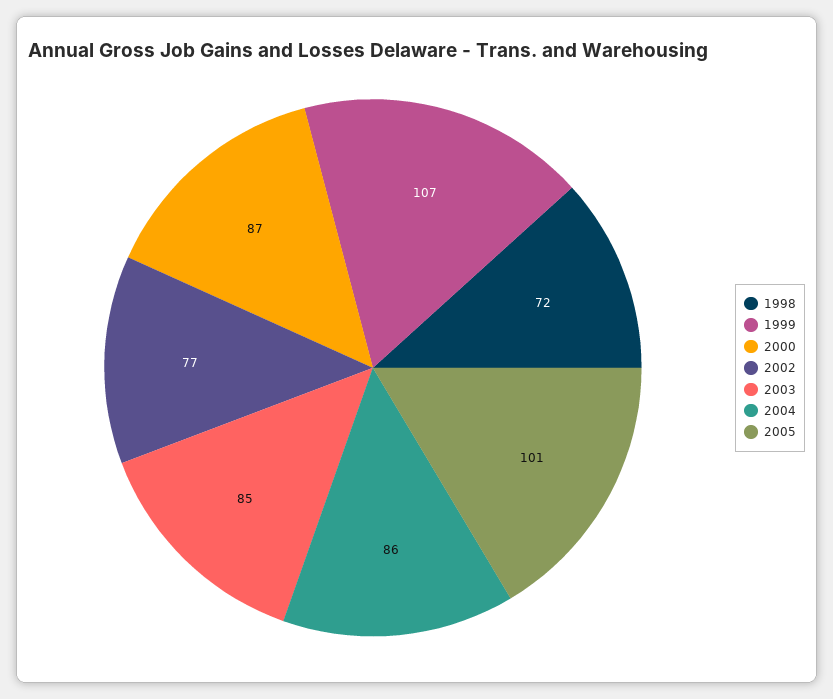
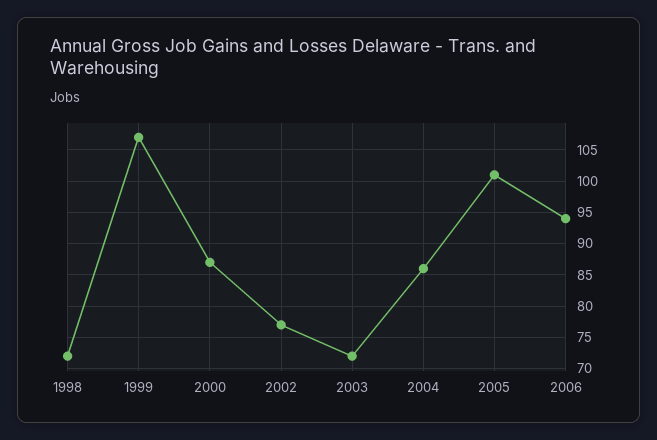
2003: 85 -> 72
2006: none -> 94

